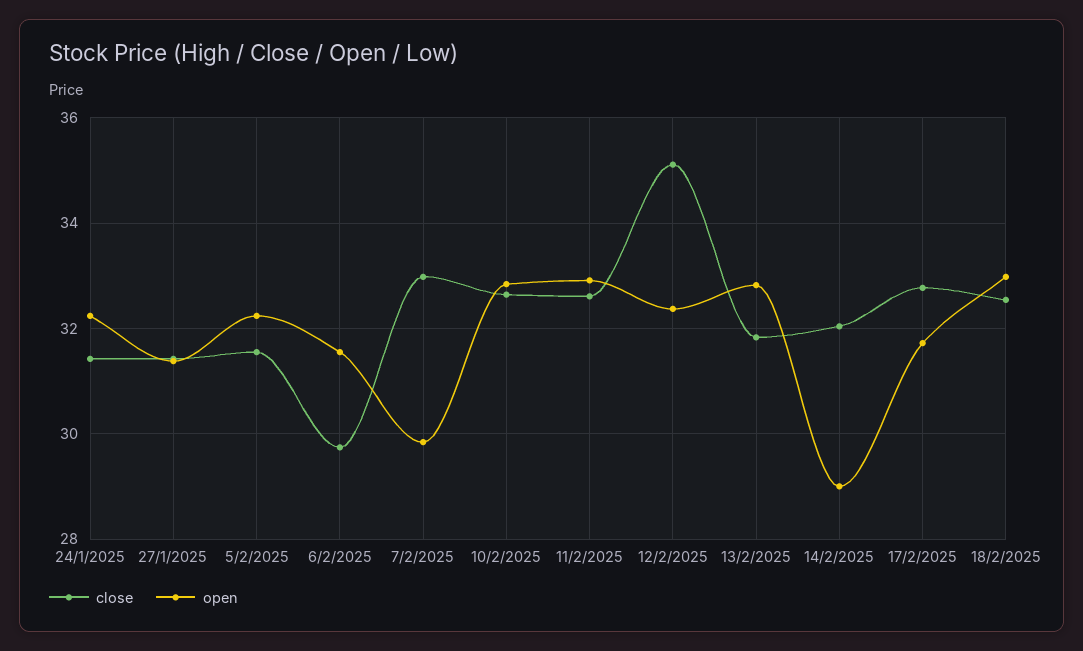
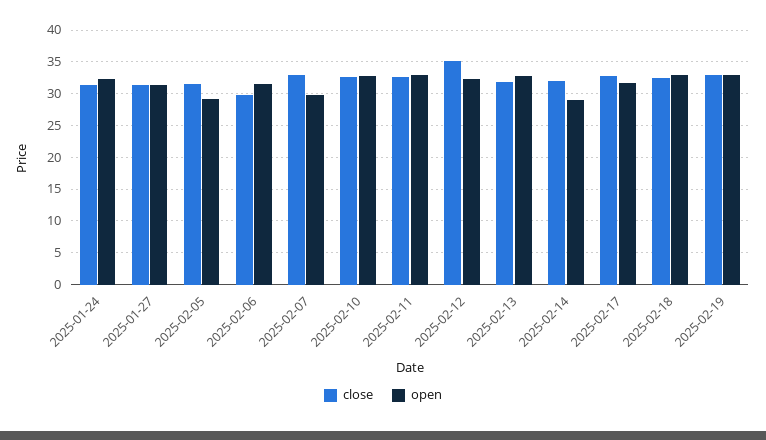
open, 5/2/2025: 32.2 -> 29
close, 2025-02-19: none -> 33
open, 2025-02-19: none -> 33

